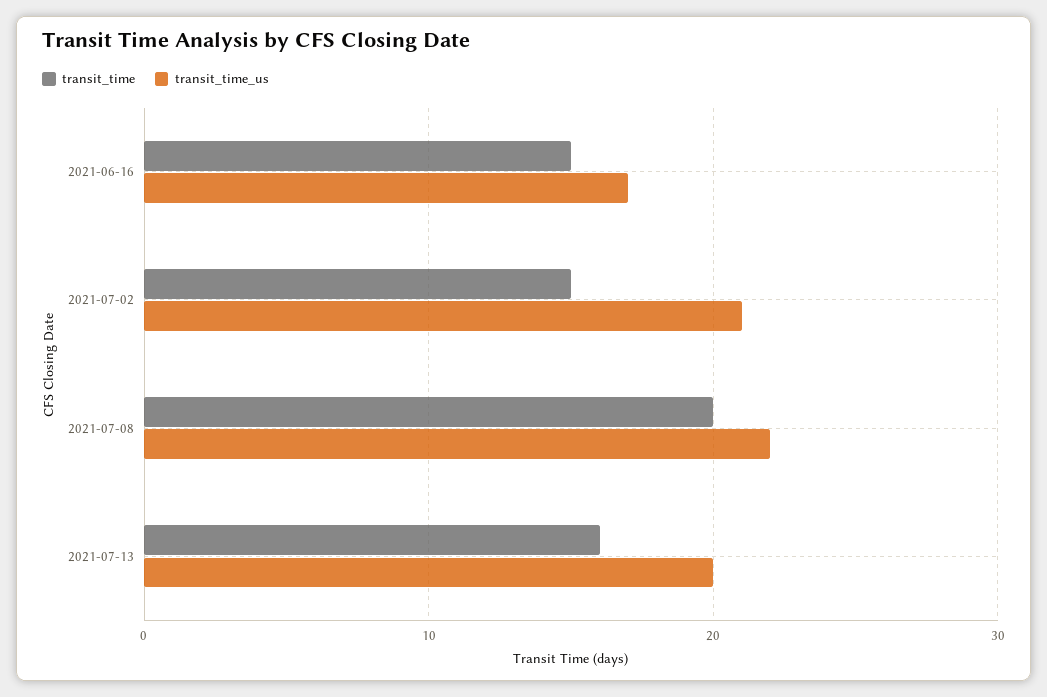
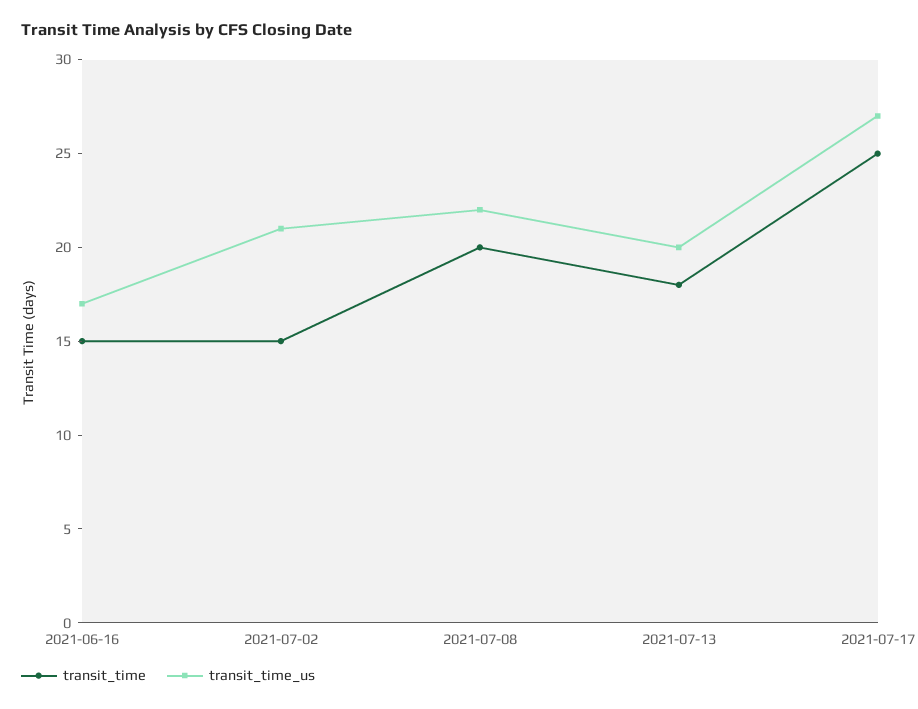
transit_time, 2021-07-13: 16 -> 18
transit_time, 2021-07-17: none -> 25
transit_time_us, 2021-07-17: none -> 27

